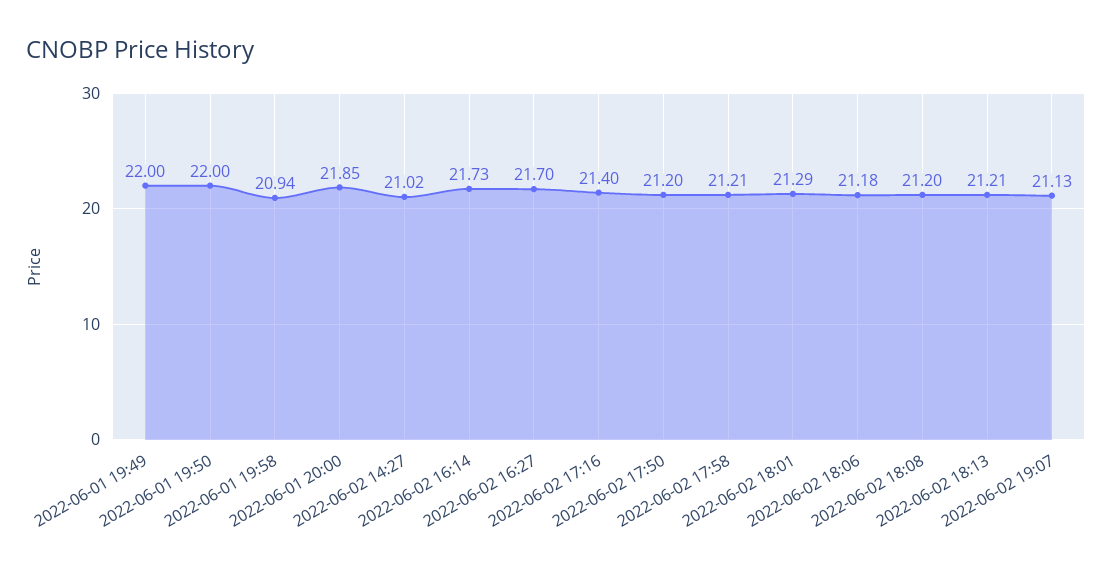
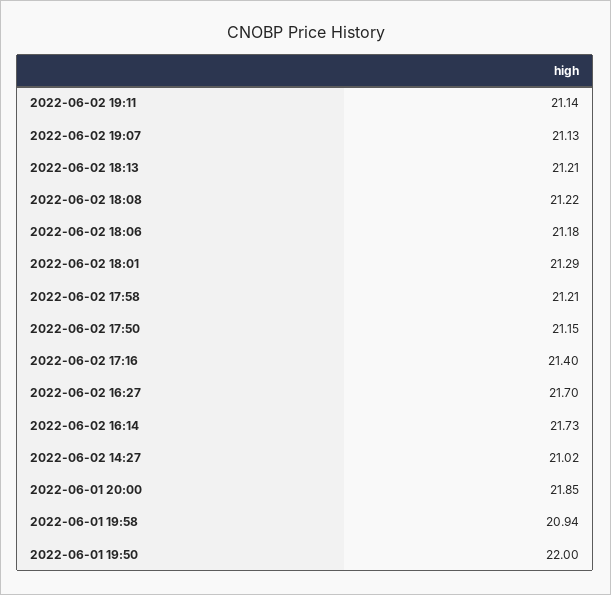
2022-06-01 19:49: 22 -> none
2022-06-02 17:50: 21.2 -> 21.15
2022-06-02 18:08: 21.2 -> 21.22
2022-06-02 19:11: none -> 21.14

